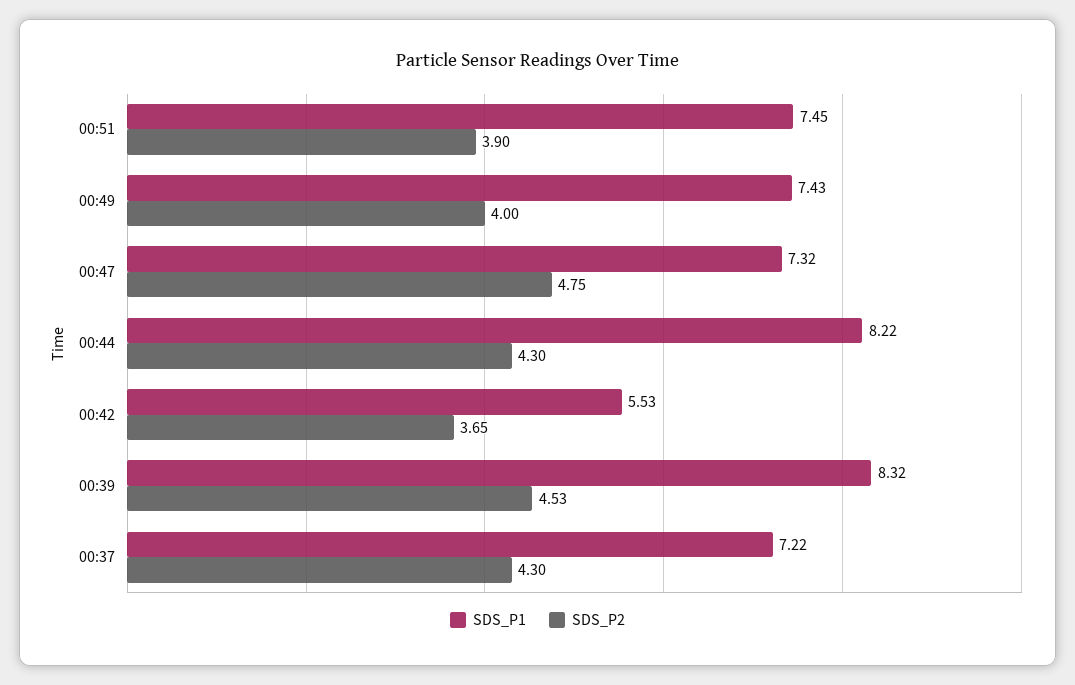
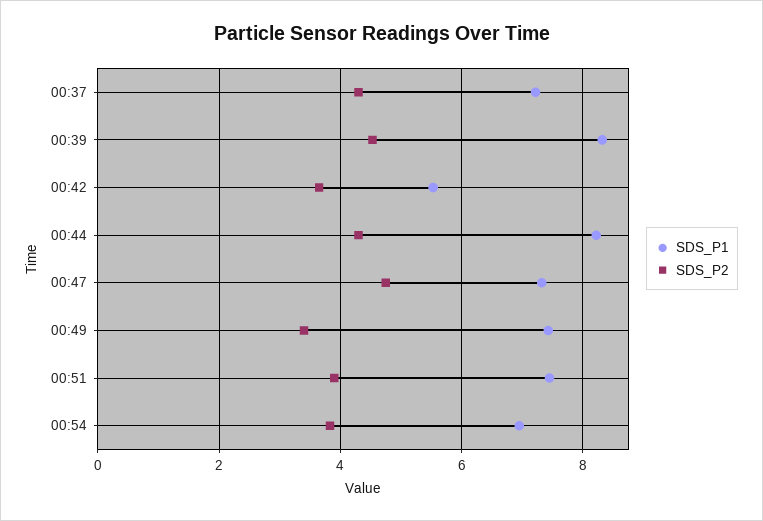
SDS_P2, 00:49: 4 -> 3.4
SDS_P1, 00:54: none -> 7
SDS_P2, 00:54: none -> 3.8

